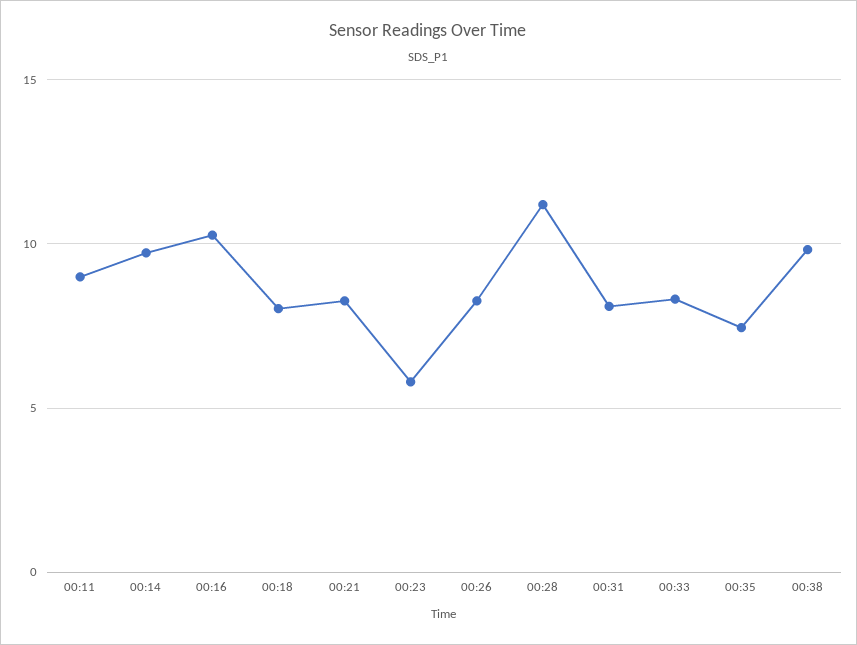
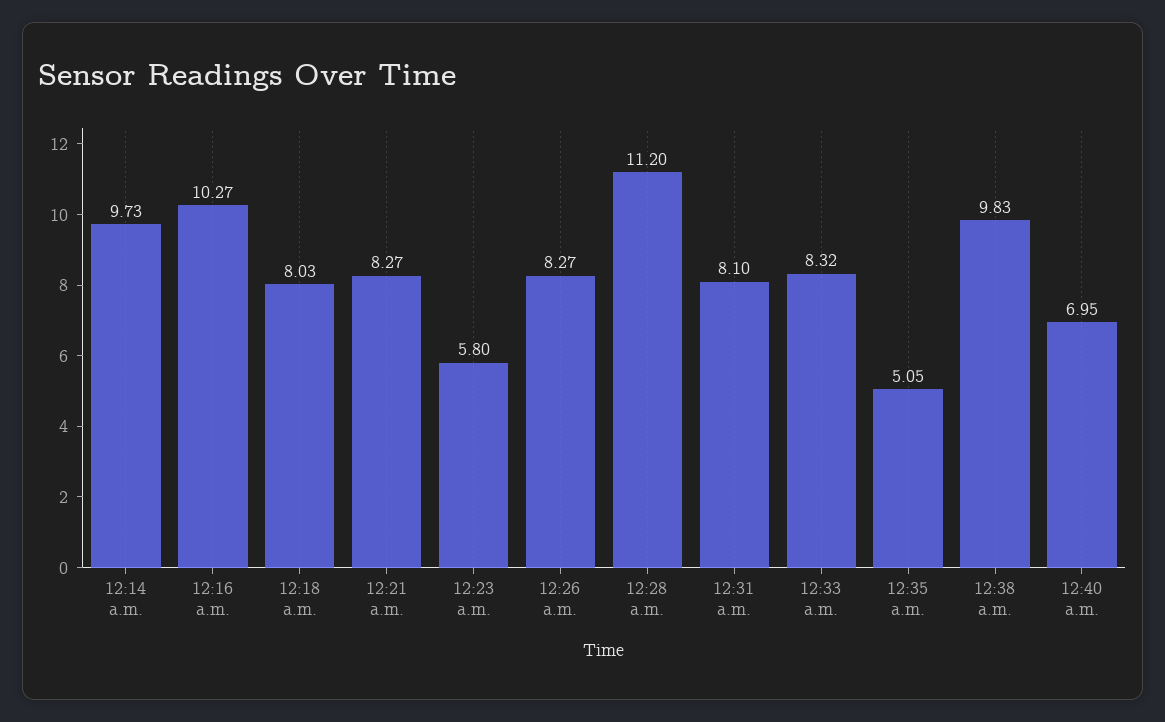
00:11: 9 -> none
00:35: 7.5 -> 5.05
12:40 a.m.: none -> 6.95

